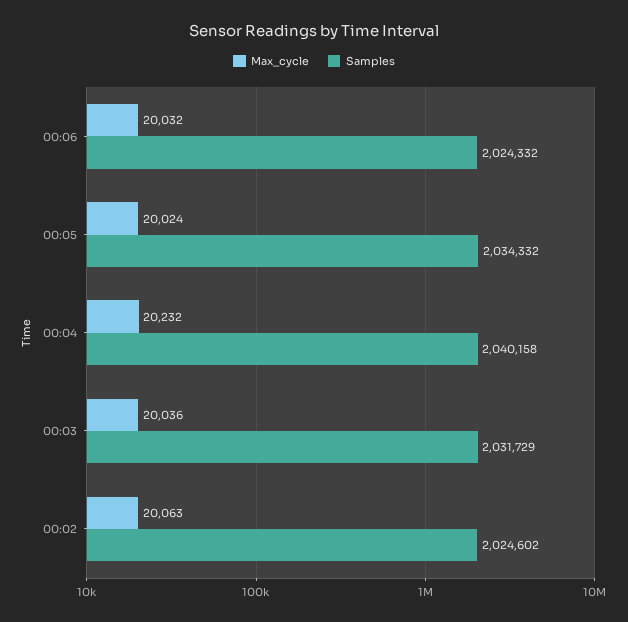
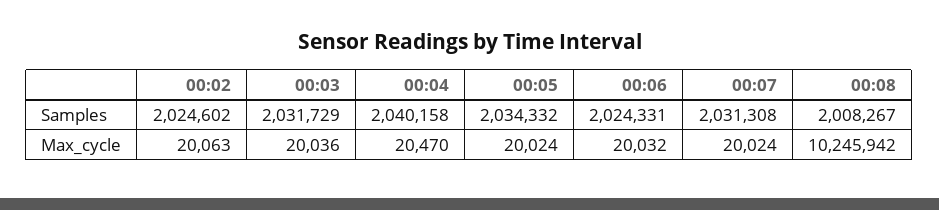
Samples, 00:06: 2024332 -> 2024331
Max_cycle, 00:04: 20232 -> 20470
Samples, 00:07: none -> 2031308
Samples, 00:08: none -> 2008267
Max_cycle, 00:07: none -> 20024
Max_cycle, 00:08: none -> 10245942

